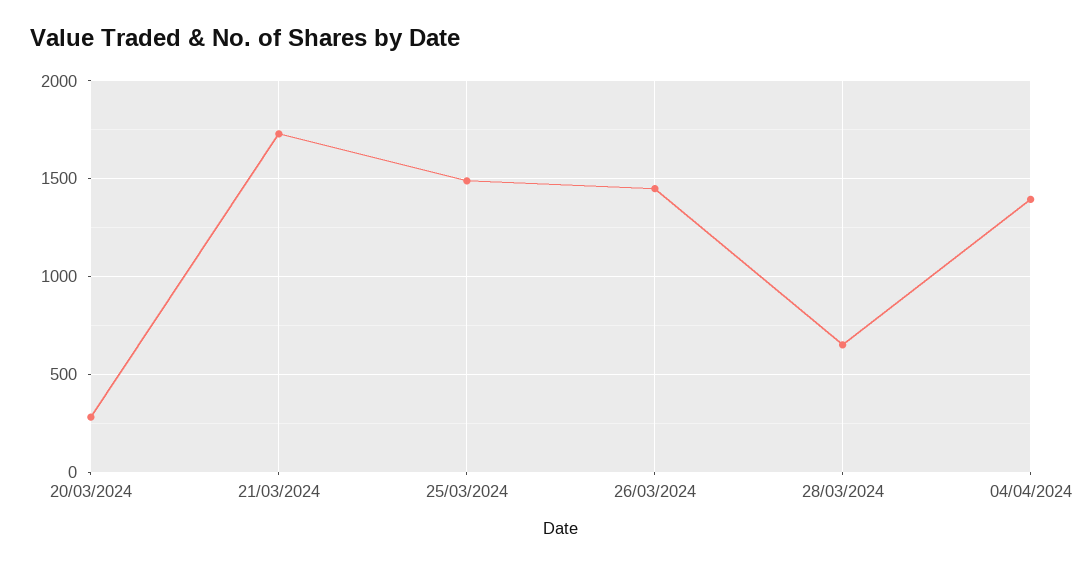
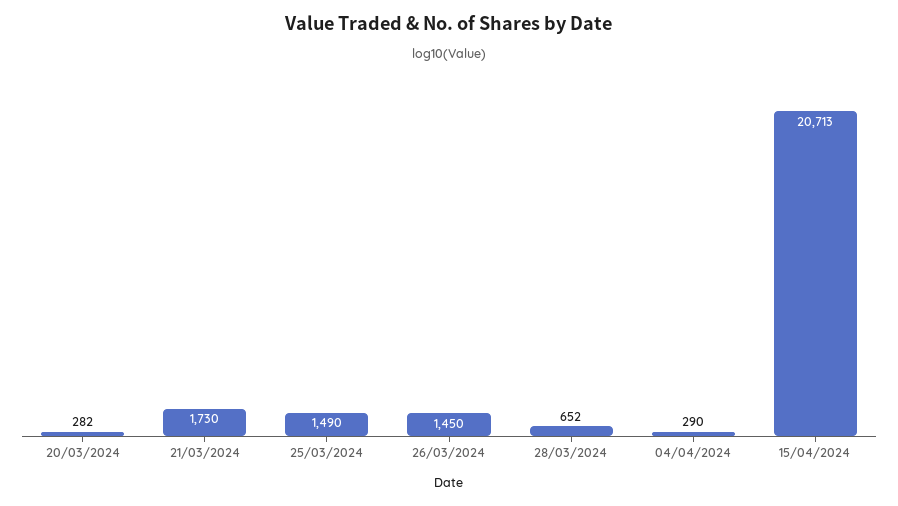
04/04/2024: 1400 -> 290
15/04/2024: none -> 20713

